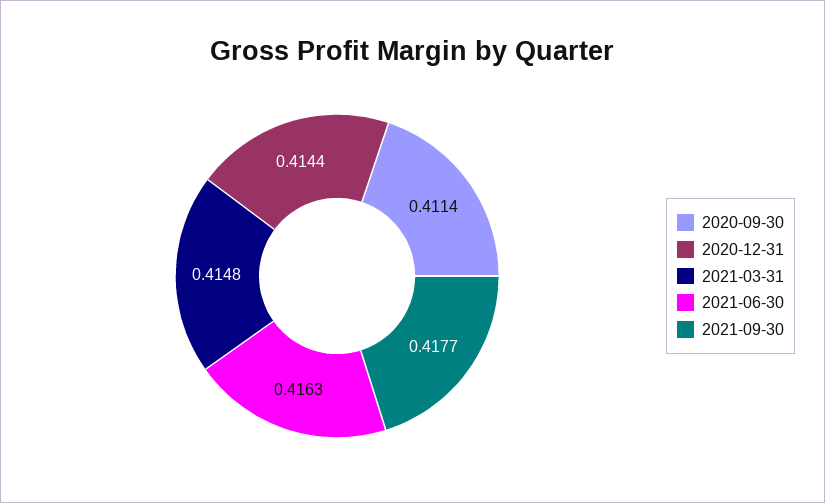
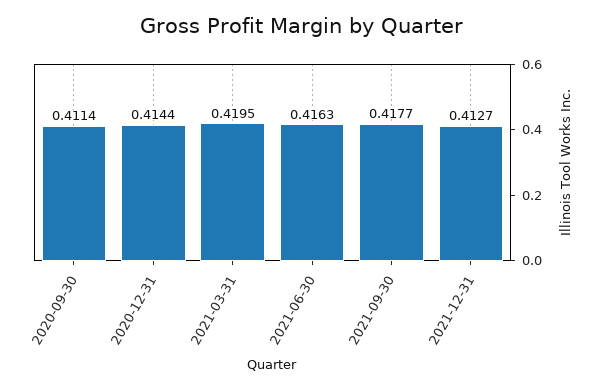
2021-03-31: 0.4148 -> 0.4195
2021-12-31: none -> 0.4127

